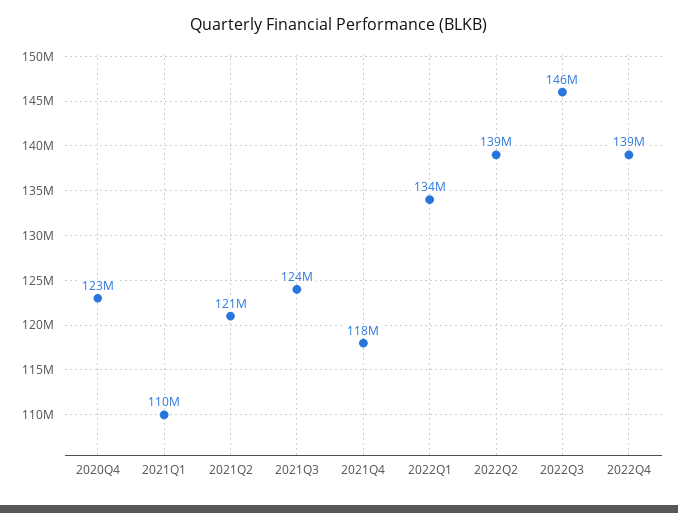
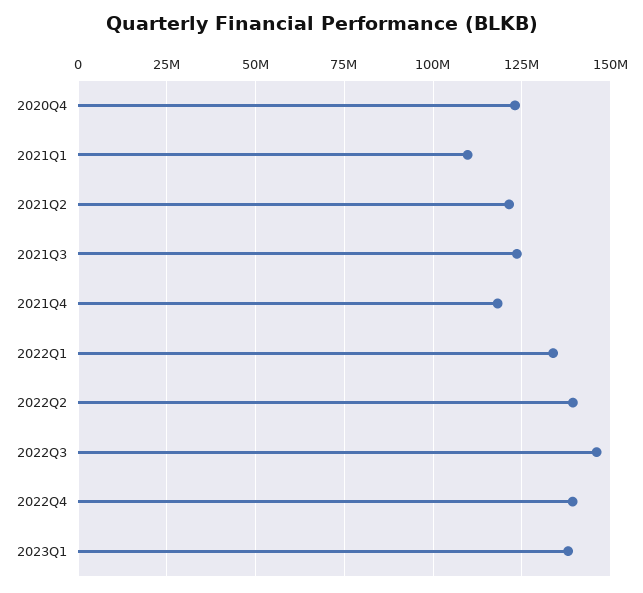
2023Q1: none -> 137500000

